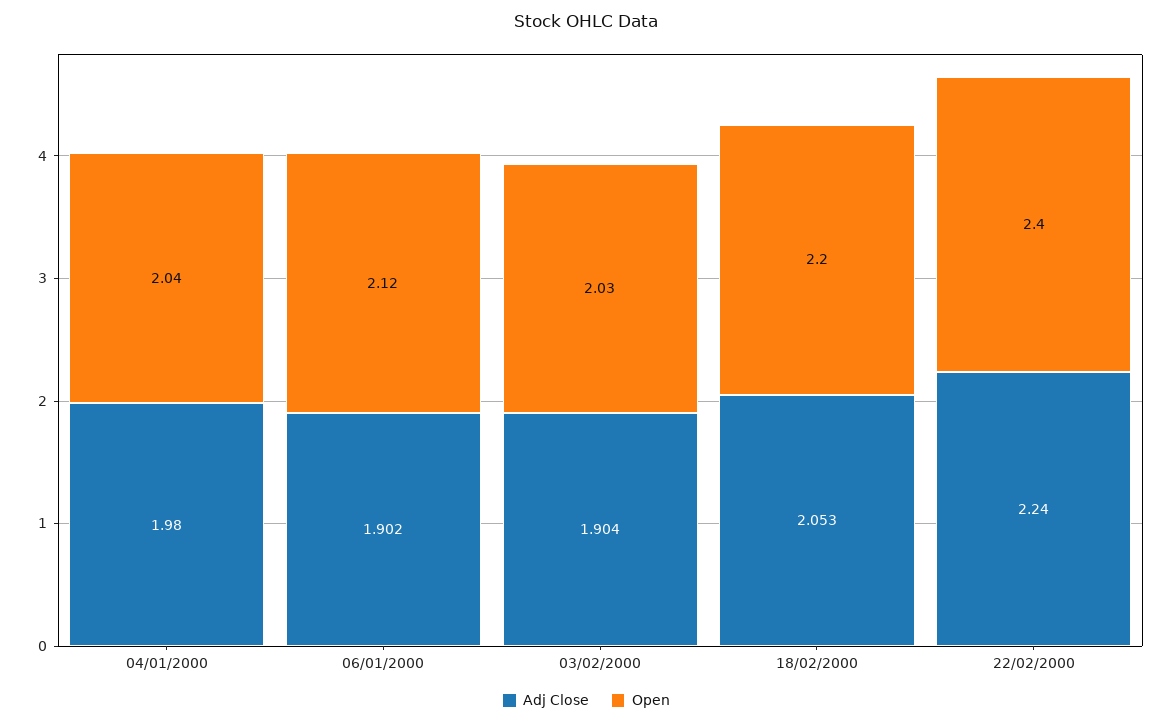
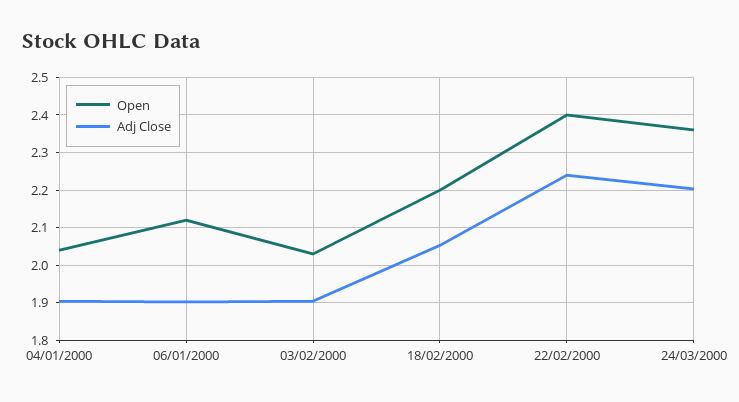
Adj Close, 04/01/2000: 1.98 -> 1.9
Open, 24/03/2000: none -> 2.36
Adj Close, 24/03/2000: none -> 2.2

